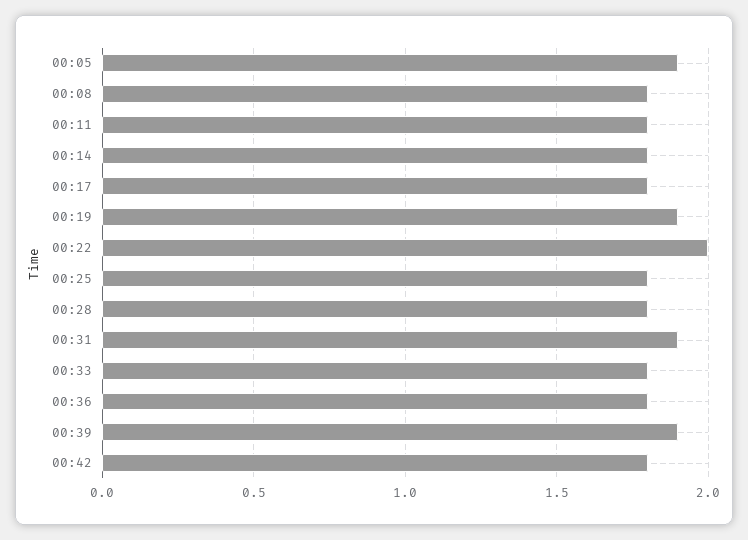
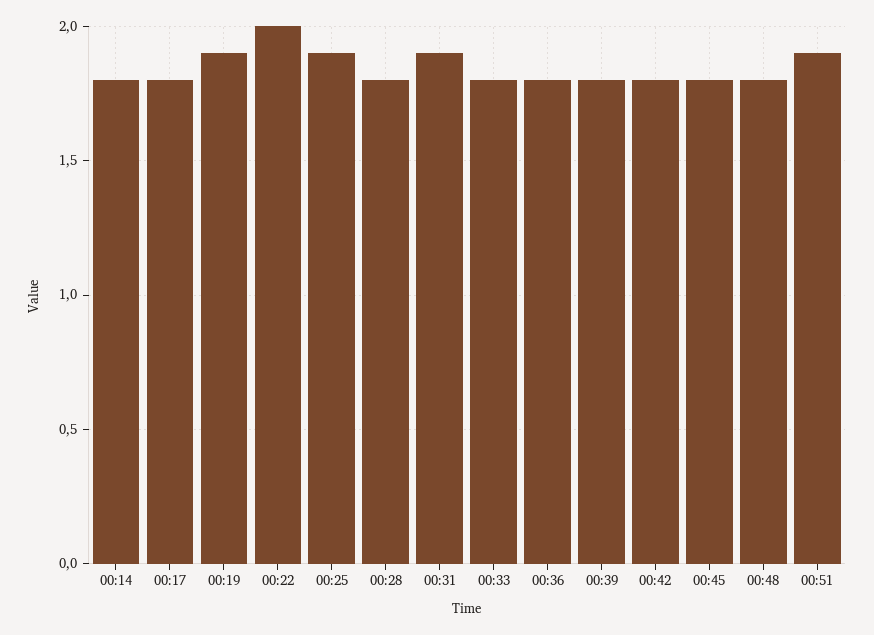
00:05: 1.9 -> none
00:08: 1.8 -> none
00:11: 1.8 -> none
00:25: 1.8 -> 1.9
00:39: 1.9 -> 1.8
00:45: none -> 1.8
00:48: none -> 1.8
00:51: none -> 1.9

